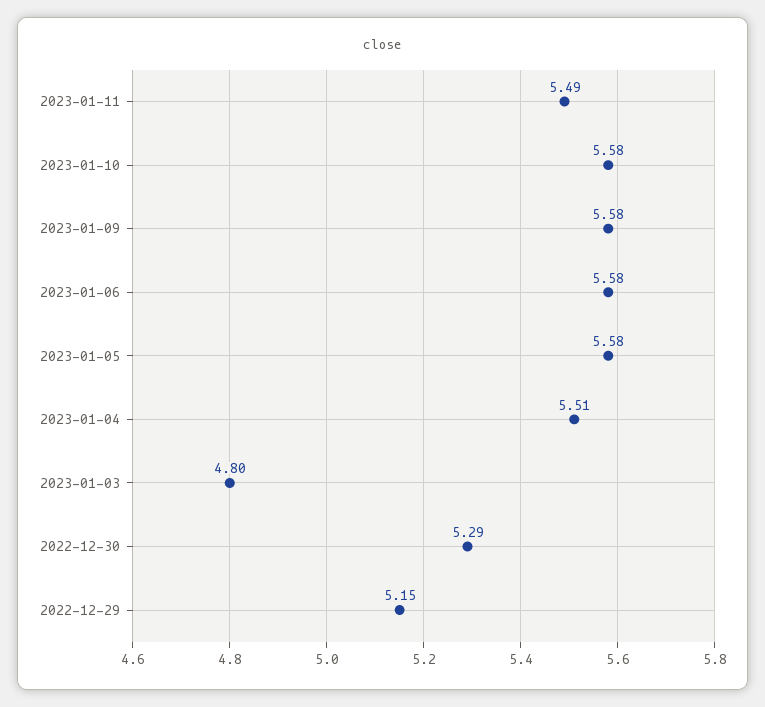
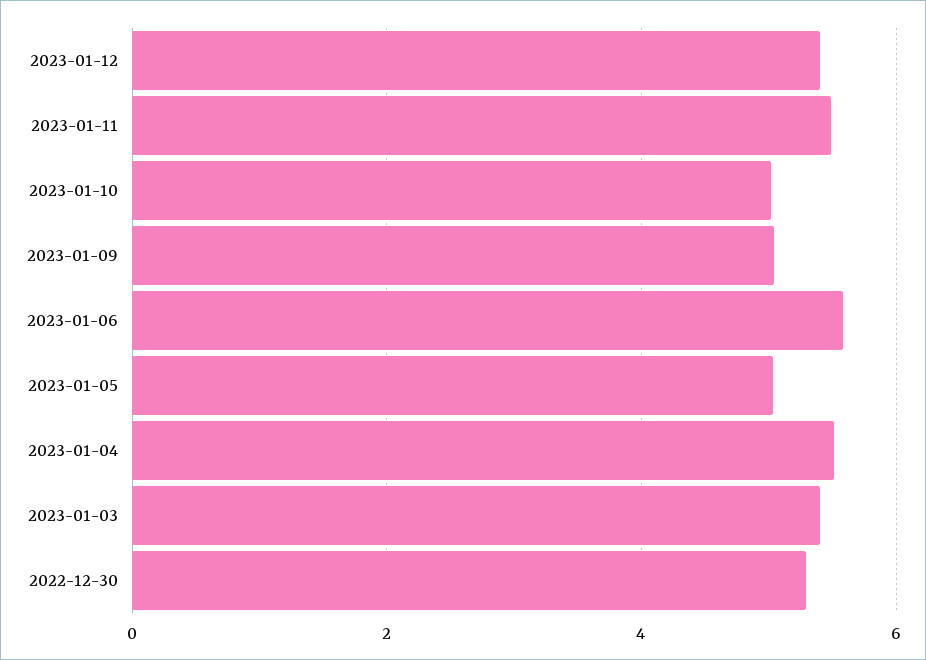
2023-01-10: 5.58 -> 5
2023-01-09: 5.58 -> 5
2023-01-05: 5.58 -> 5
2023-01-03: 4.8 -> 5.4
2022-12-29: 5.15 -> none
2023-01-12: none -> 5.4

